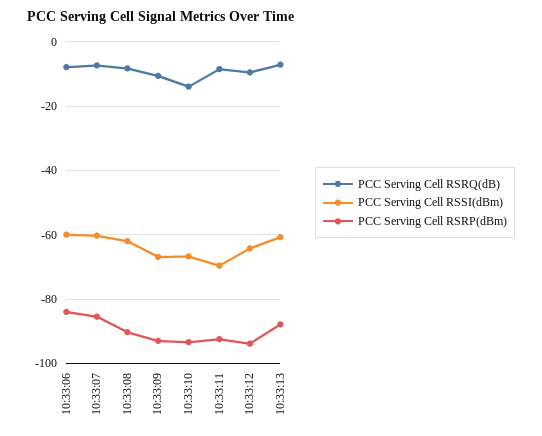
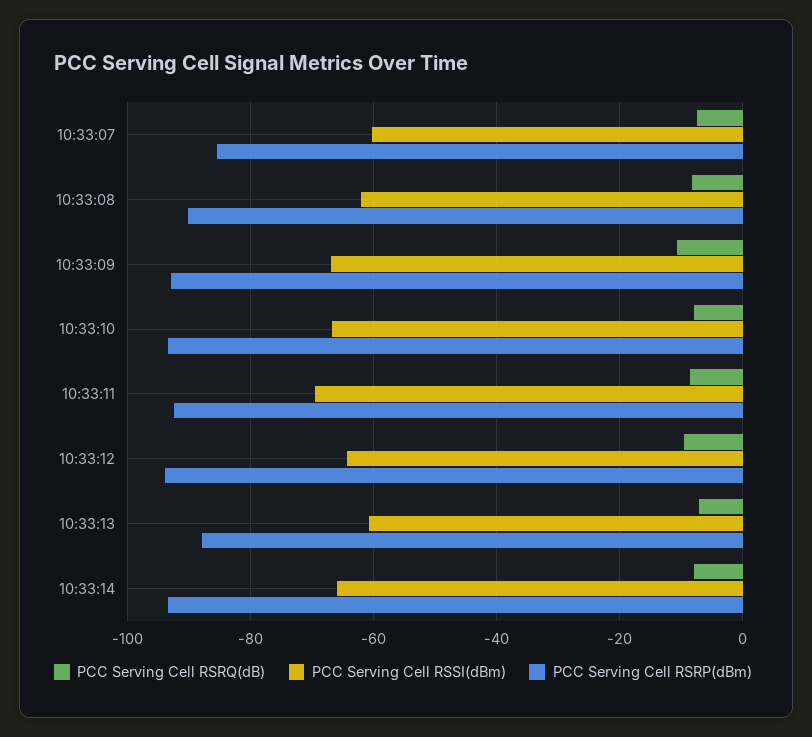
PCC Serving Cell RSRQ(dB), 10:33:06: -8 -> none
PCC Serving Cell RSSI(dBm), 10:33:06: -60 -> none
PCC Serving Cell RSRP(dBm), 10:33:06: -84 -> none
PCC Serving Cell RSRQ(dB), 10:33:10: -14 -> -8
PCC Serving Cell RSRQ(dB), 10:33:14: none -> -8
PCC Serving Cell RSSI(dBm), 10:33:14: none -> -66
PCC Serving Cell RSRP(dBm), 10:33:14: none -> -94

